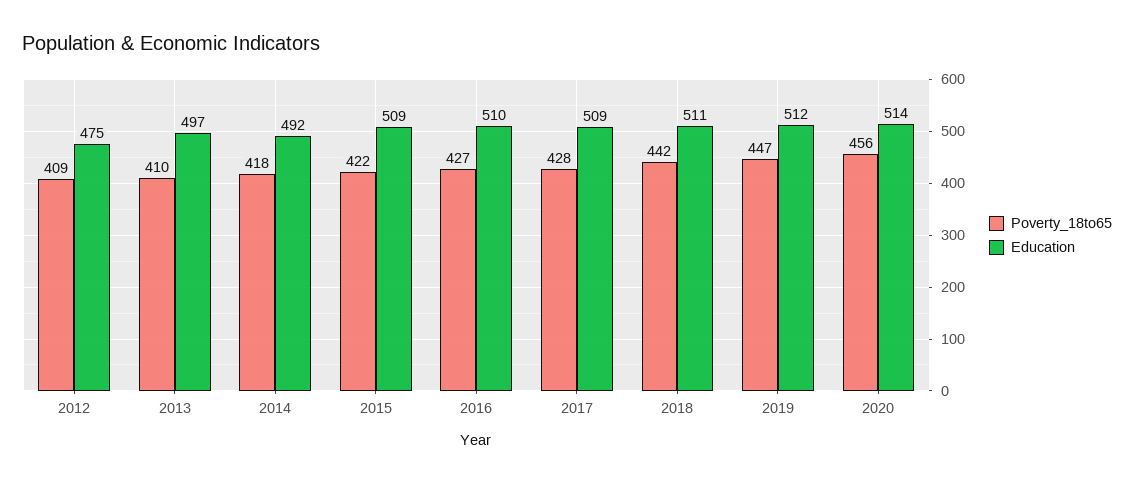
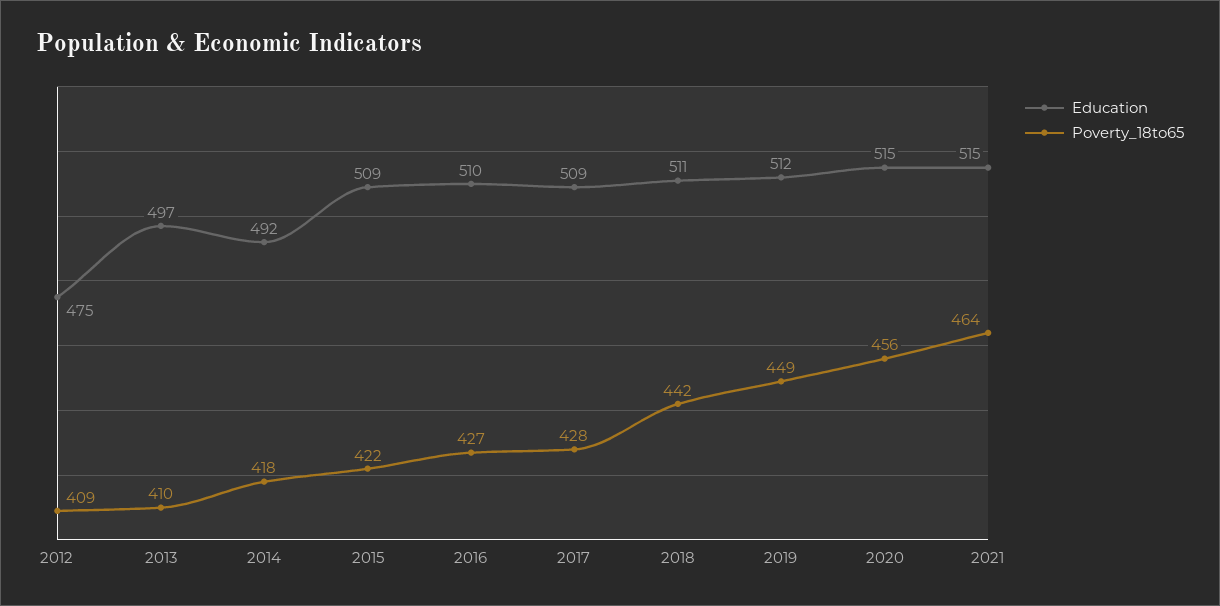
Poverty_18to65, 2019: 447 -> 449
Education, 2020: 514 -> 515
Education, 2021: none -> 515
Poverty_18to65, 2021: none -> 464

